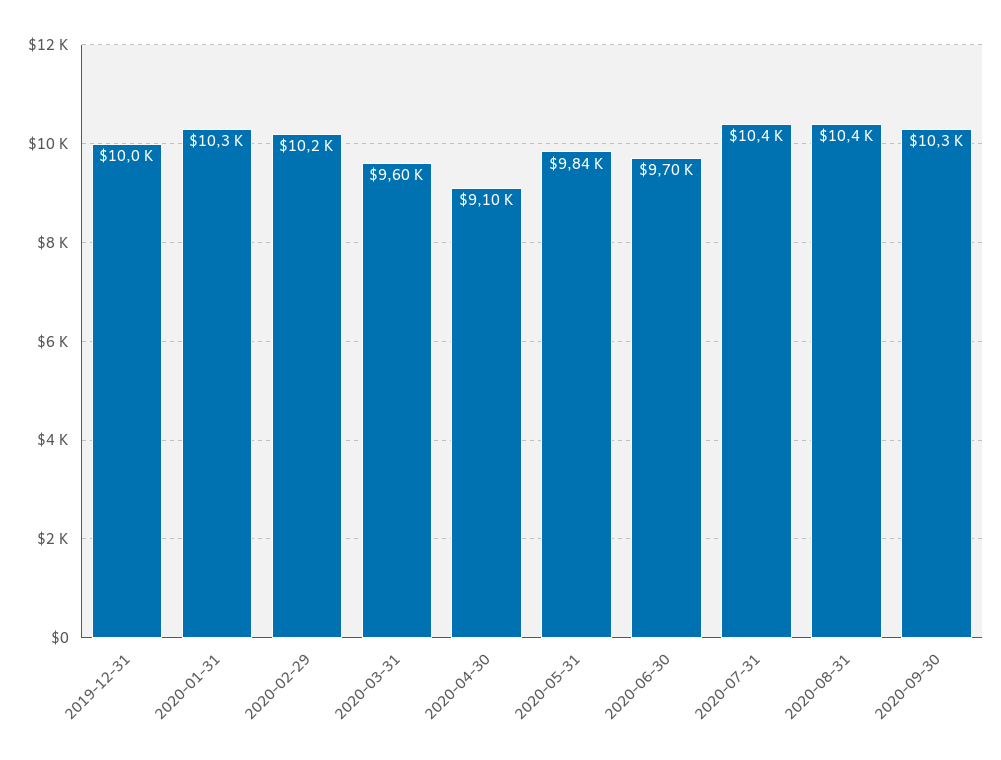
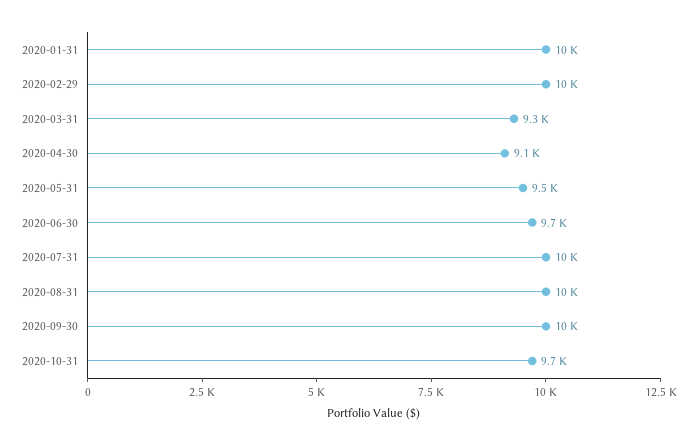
2019-12-31: 10000 -> none
2020-03-31: 9600 -> 9300
2020-05-31: 9840 -> 9500
2020-10-31: none -> 9700

